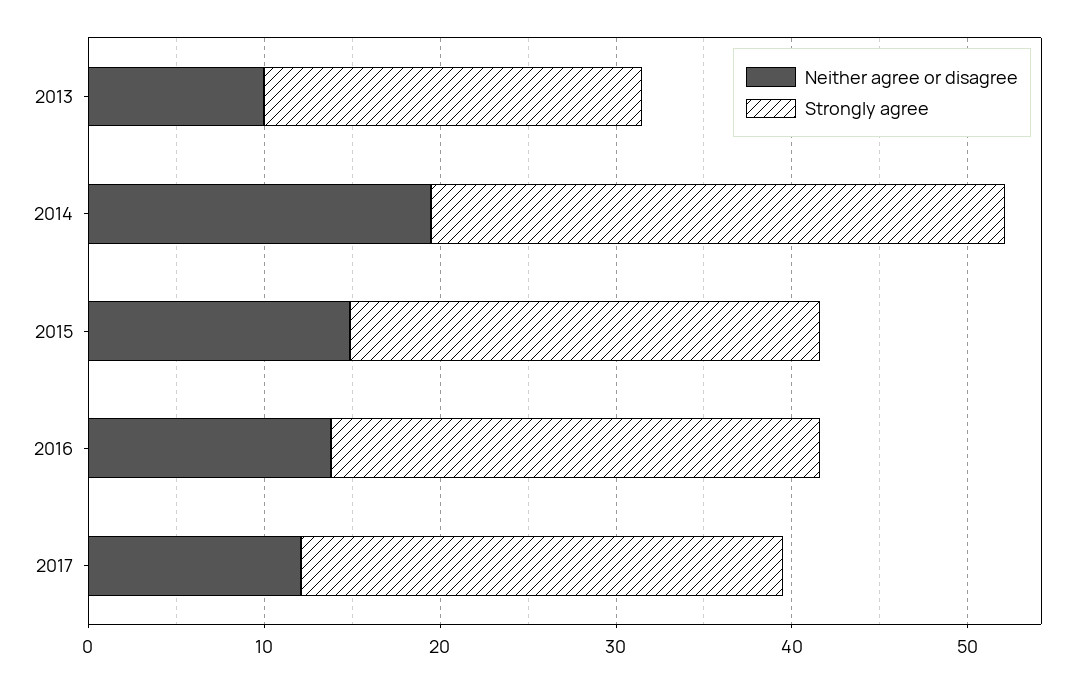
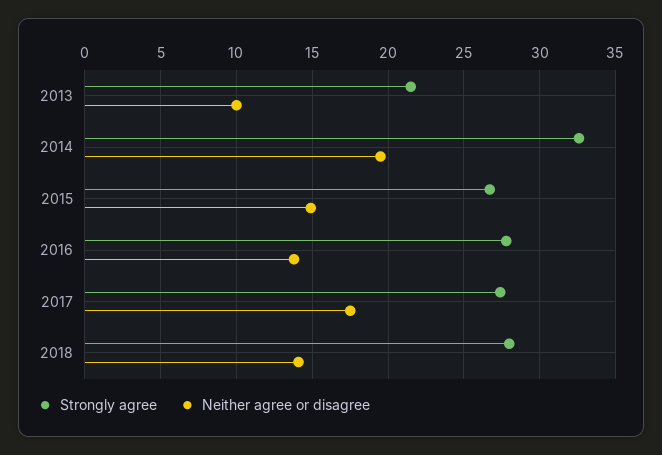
Neither agree or disagree, 2017: 12 -> 17.5
Strongly agree, 2018: none -> 28
Neither agree or disagree, 2018: none -> 14

